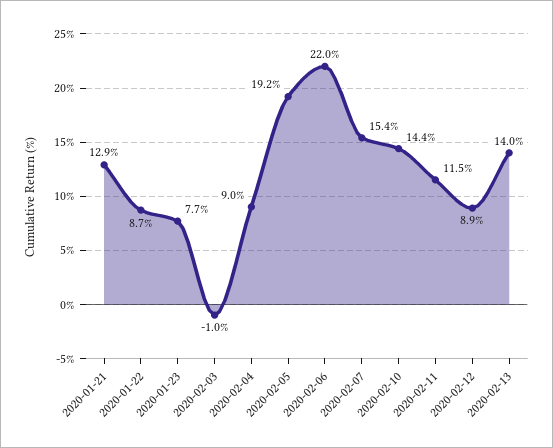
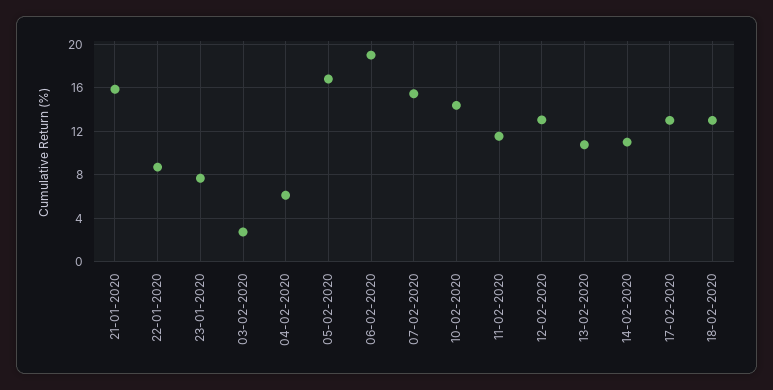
2020-01-21: 12.9 -> 16
2020-02-03: -1 -> 3
2020-02-04: 9 -> 6
2020-02-05: 19.2 -> 17
2020-02-06: 22 -> 19
2020-02-12: 8.9 -> 13
2020-02-13: 14 -> 11
14-02-2020: none -> 11
17-02-2020: none -> 13
18-02-2020: none -> 13

